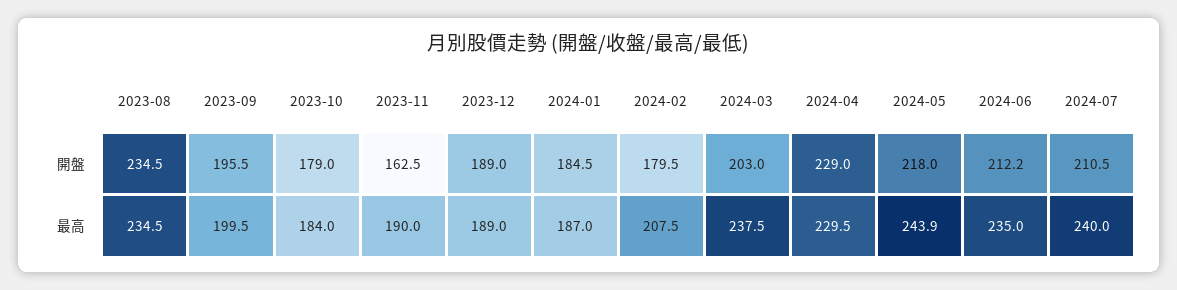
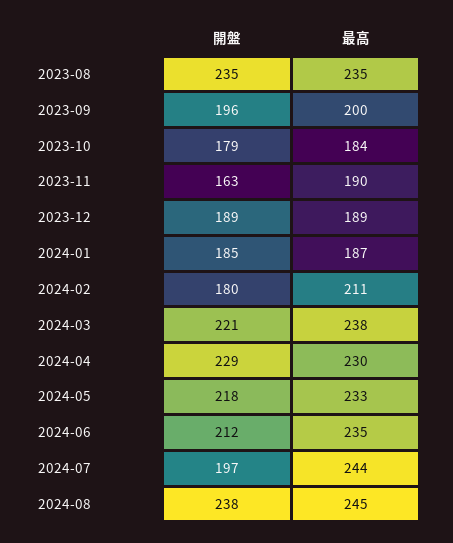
2024-03, 開盤: 203 -> 221
2024-07, 開盤: 210.5 -> 197
2024-02, 最高: 207.5 -> 211
2024-05, 最高: 243.9 -> 233
2024-07, 最高: 240 -> 244
2024-08, 開盤: none -> 238
2024-08, 最高: none -> 245

